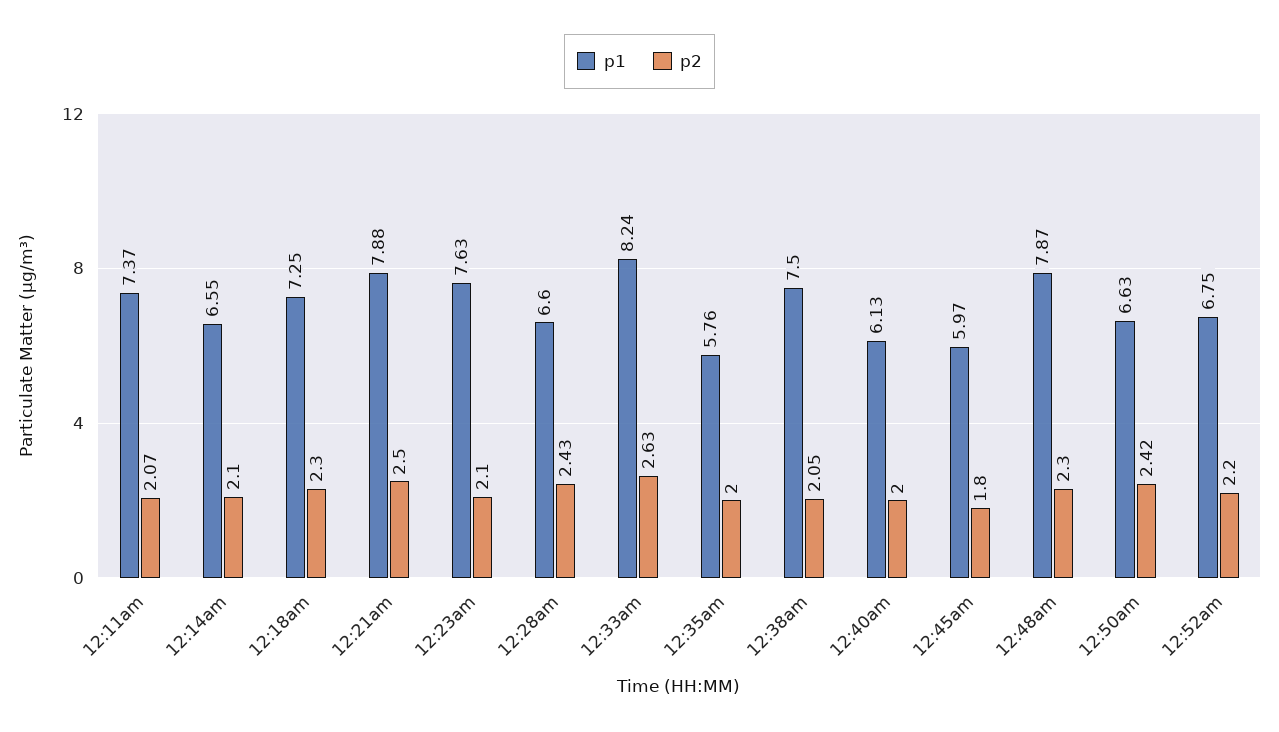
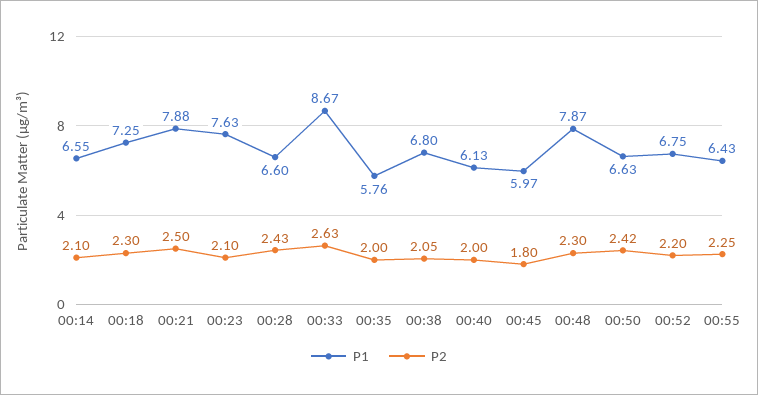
p1, 12:11am: 7.37 -> none
p2, 12:11am: 2.07 -> none
p1, 12:33am: 8.24 -> 8.67
p1, 12:38am: 7.5 -> 6.8
p1, 00:55: none -> 6.43
p2, 00:55: none -> 2.25

